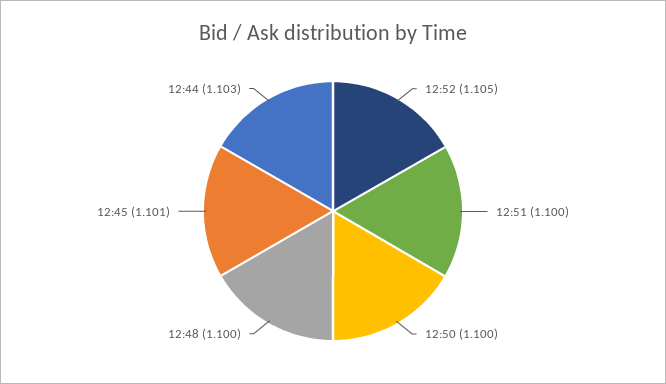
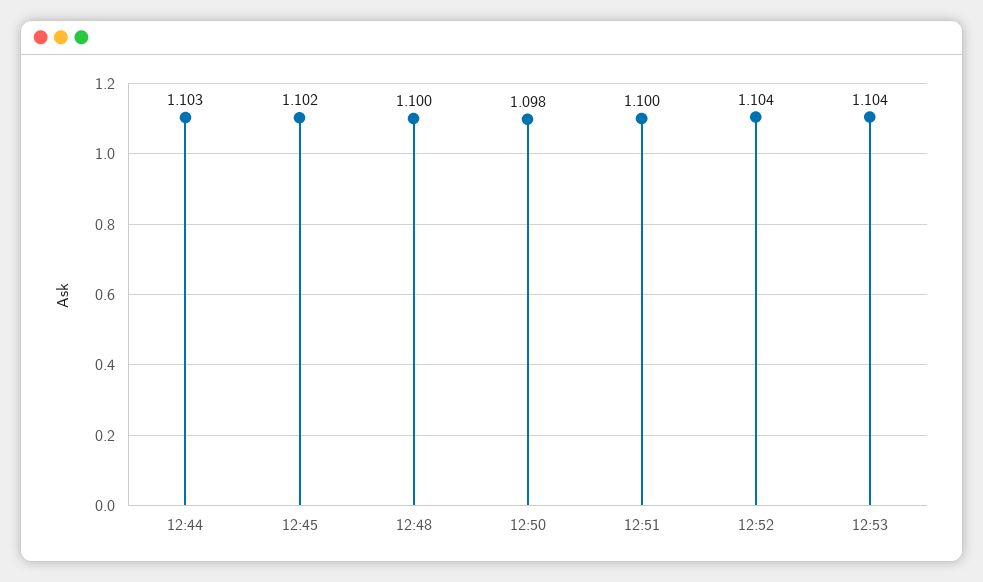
12:52: 1.105 -> 1.104
12:50: 1.1 -> 1.098
12:45: 1.101 -> 1.102
12:53: none -> 1.104

